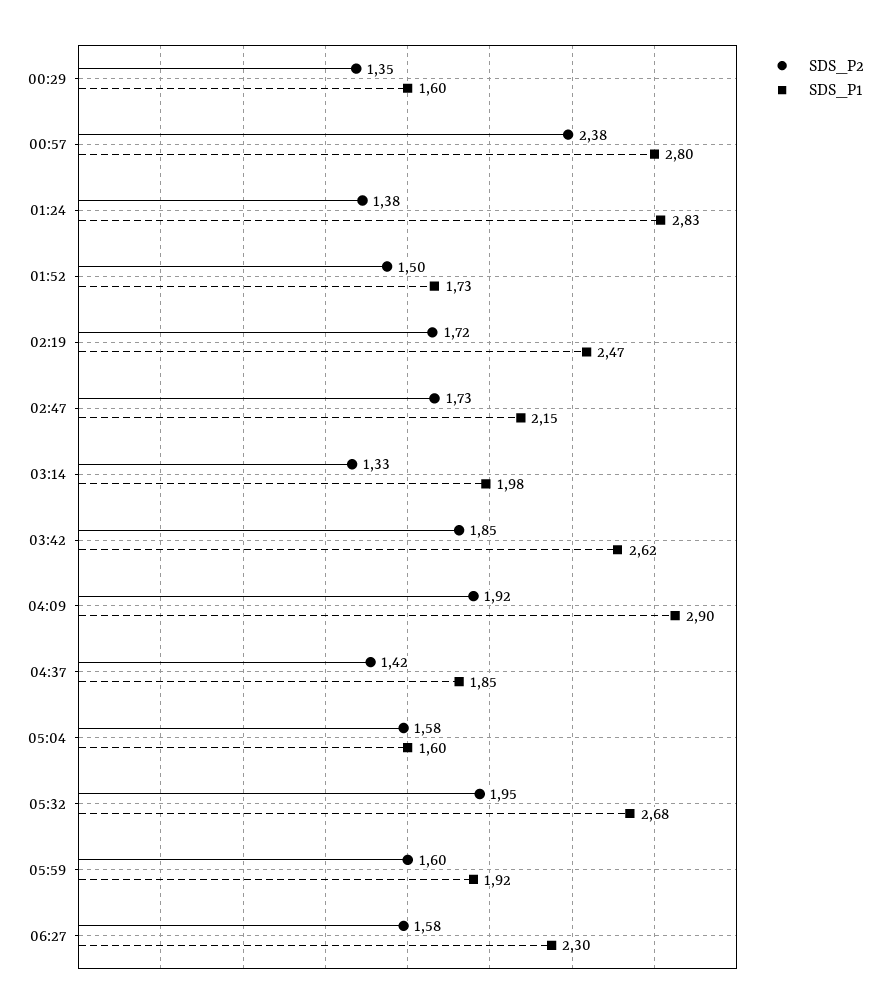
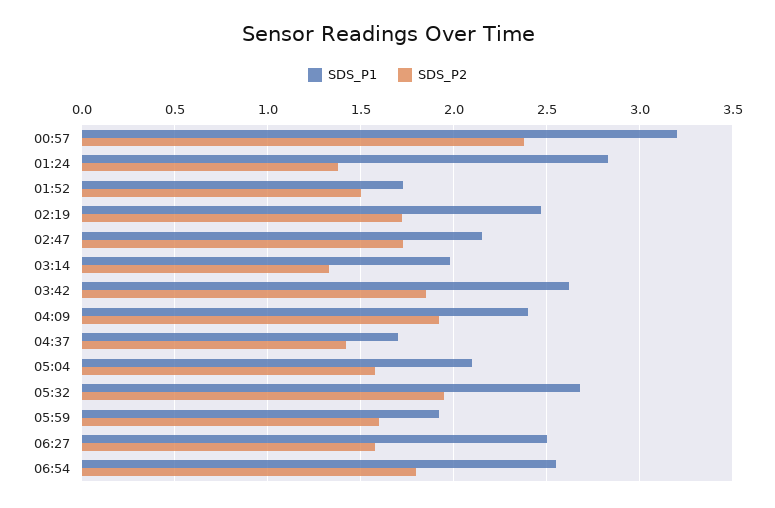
SDS_P2, 00:29: 1.35 -> none
SDS_P1, 00:29: 1.6 -> none
SDS_P1, 00:57: 2.8 -> 3.2
SDS_P1, 04:09: 2.9 -> 2.4
SDS_P1, 04:37: 1.85 -> 1.7
SDS_P1, 05:04: 1.6 -> 2.1
SDS_P1, 06:27: 2.3 -> 2.5
SDS_P1, 06:54: none -> 2.55
SDS_P2, 06:54: none -> 1.8

